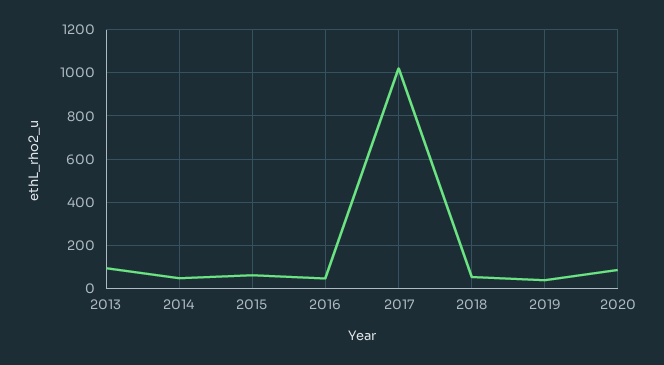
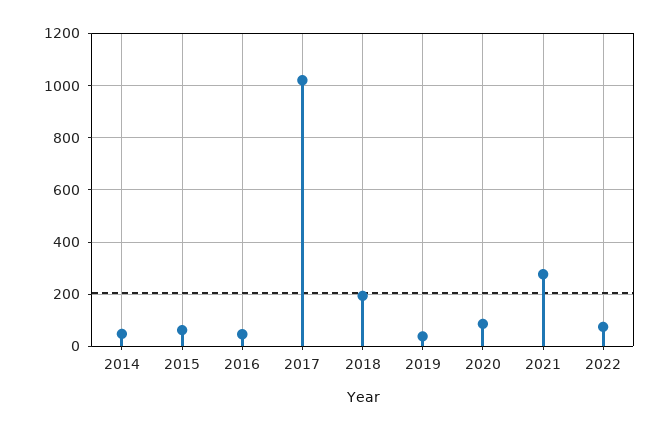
2013: 100 -> none
2018: 50 -> 200
2021: none -> 275
2022: none -> 75

